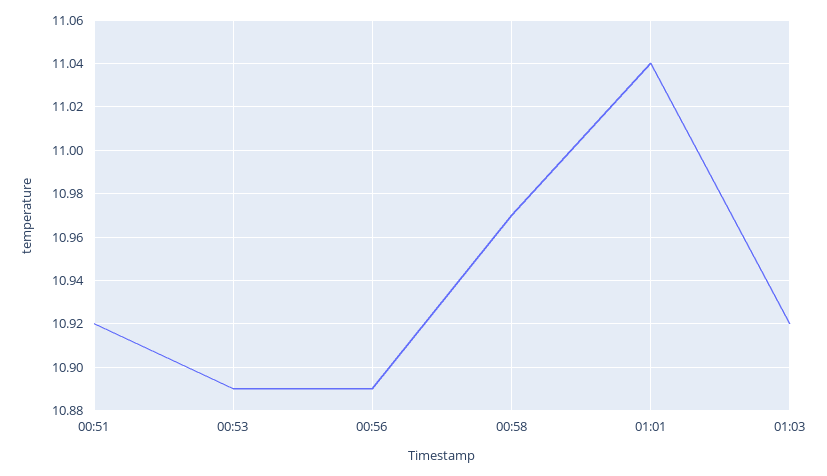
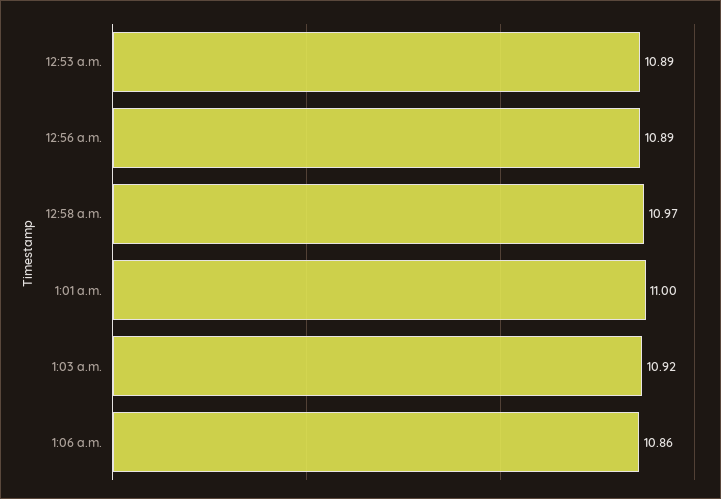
00:51: 10.92 -> none
01:01: 11.04 -> 11
1:06 a.m.: none -> 10.86

